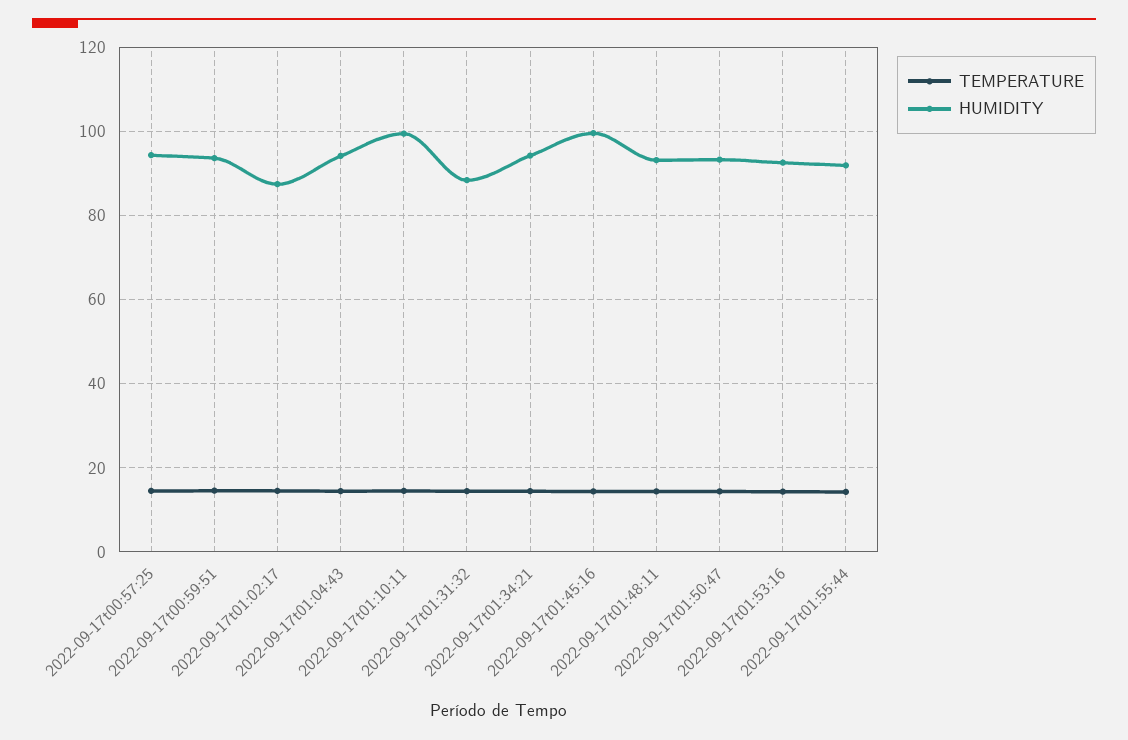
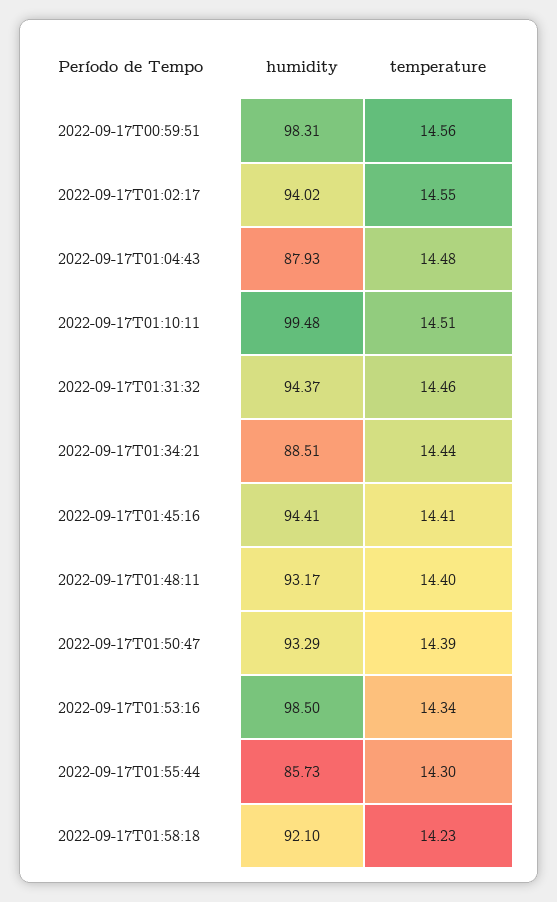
TEMPERATURE, 2022-09-17t00:57:25: 14 -> none
HUMIDITY, 2022-09-17t00:57:25: 94 -> none
HUMIDITY, 2022-09-17t00:59:51: 94 -> 98.31
HUMIDITY, 2022-09-17t01:02:17: 88 -> 94.02
HUMIDITY, 2022-09-17t01:04:43: 94 -> 87.93
HUMIDITY, 2022-09-17t01:31:32: 88 -> 94.37
HUMIDITY, 2022-09-17t01:34:21: 94 -> 88.51
HUMIDITY, 2022-09-17t01:45:16: 100 -> 94.41
HUMIDITY, 2022-09-17t01:53:16: 92 -> 98.5
HUMIDITY, 2022-09-17t01:55:44: 92 -> 85.73
HUMIDITY, 2022-09-17T01:58:18: none -> 92.1
TEMPERATURE, 2022-09-17T01:58:18: none -> 14.23

